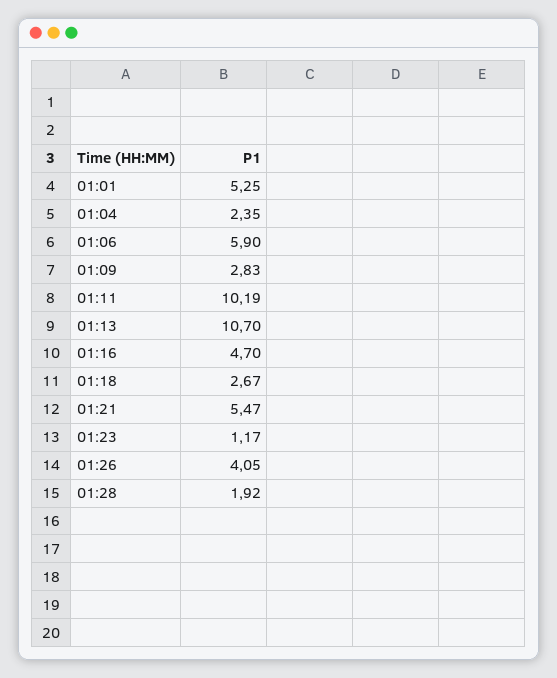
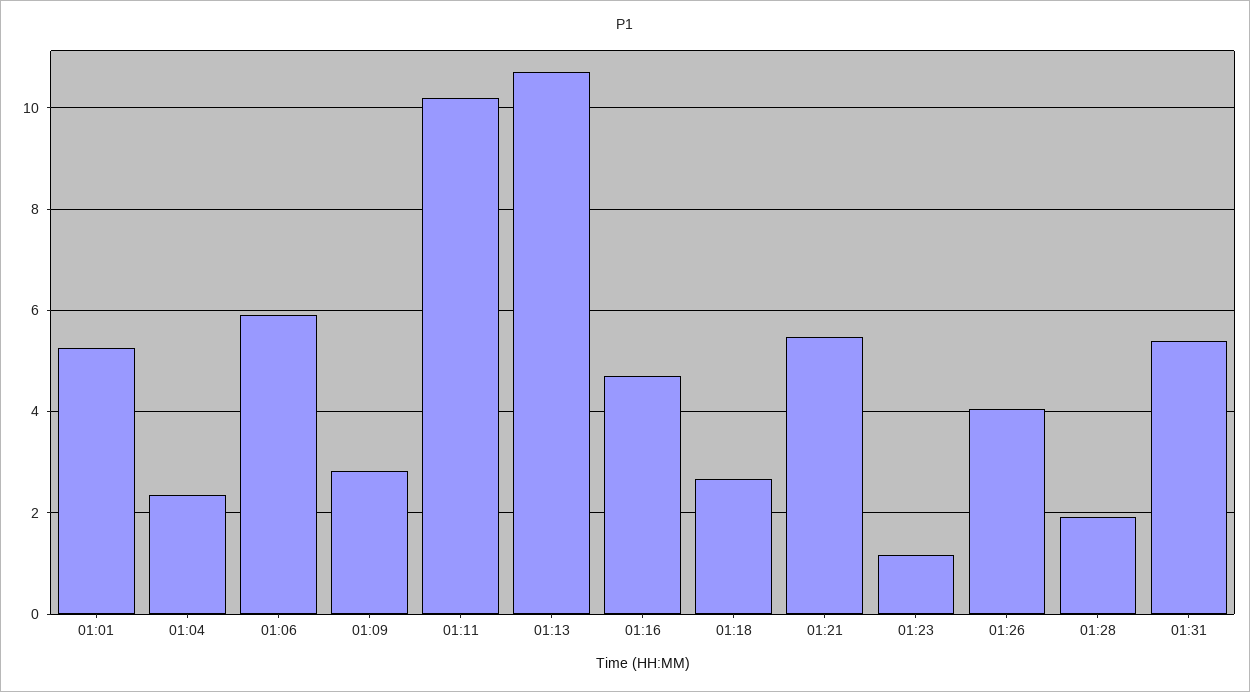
01:31: none -> 5.4

